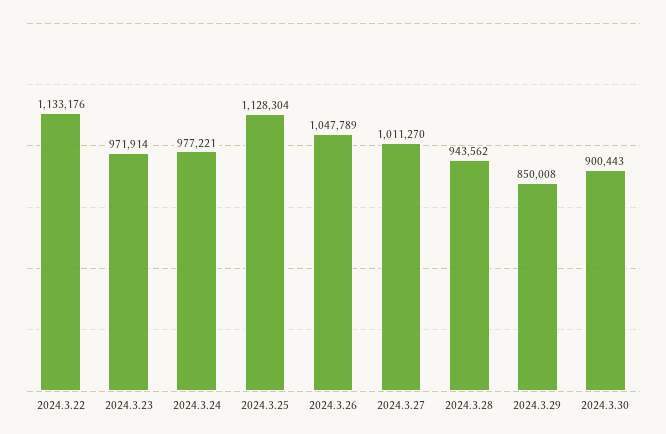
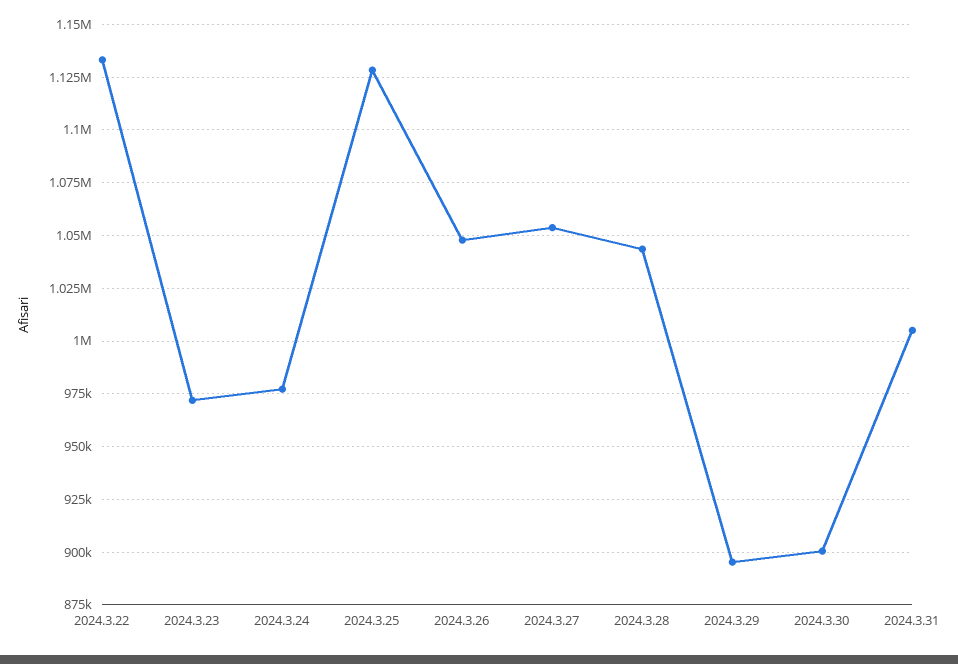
2024.3.27: 1011270 -> 1055000
2024.3.28: 943562 -> 1045000
2024.3.29: 850008 -> 895000
2024.3.31: none -> 1005000

